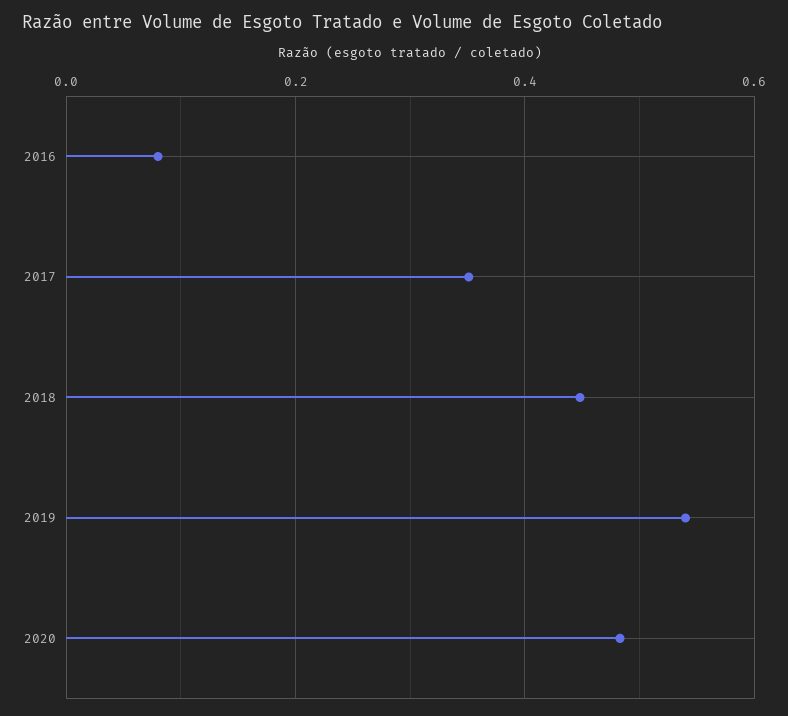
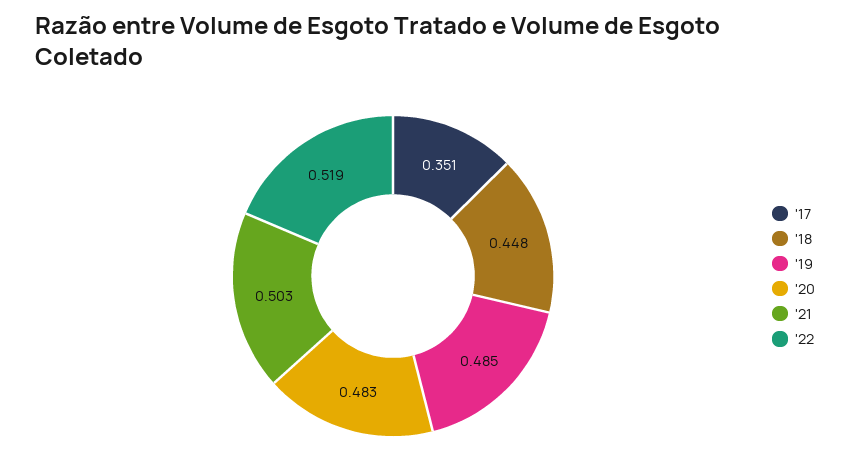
2016: 0.08 -> none
2019: 0.54 -> 0.485
'21: none -> 0.503
'22: none -> 0.519

